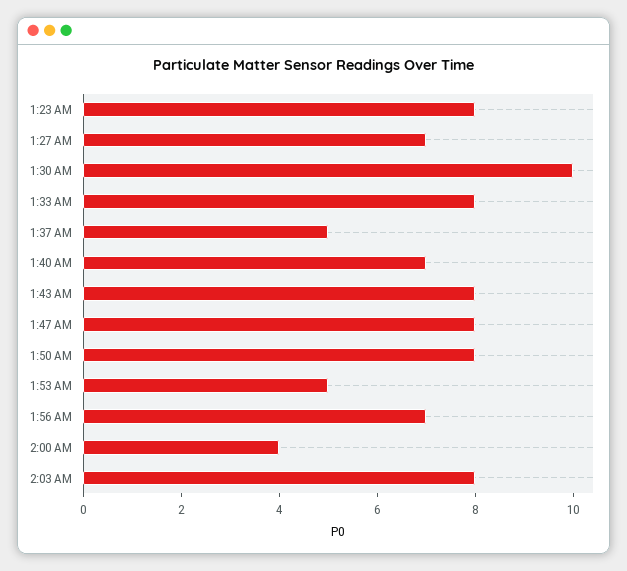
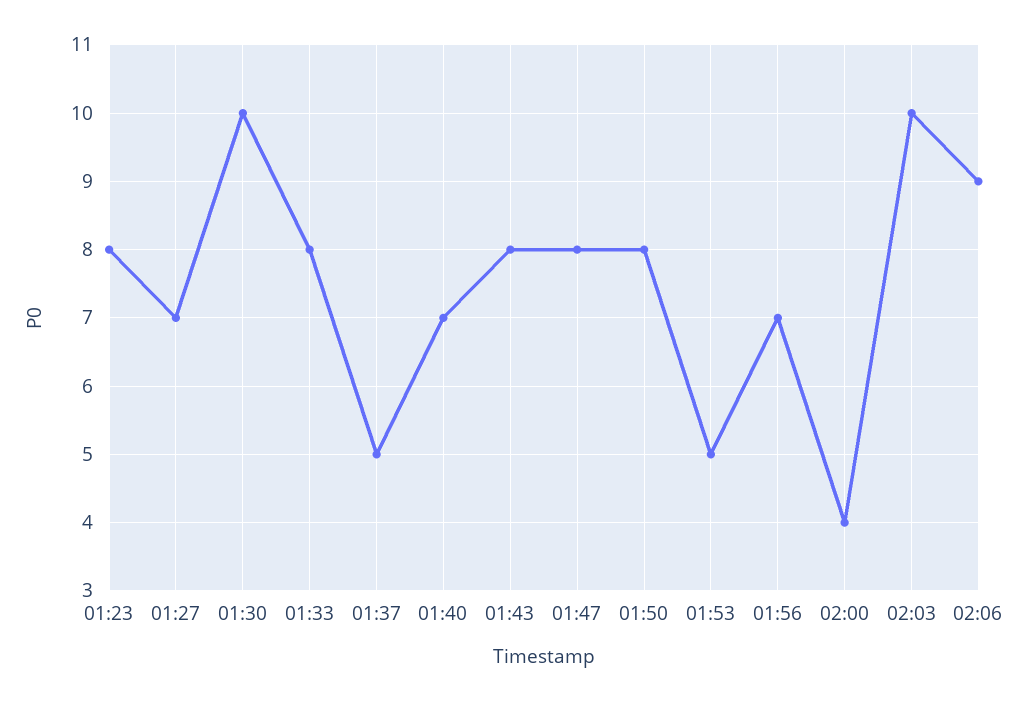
2:03 AM: 8 -> 10
02:06: none -> 9

